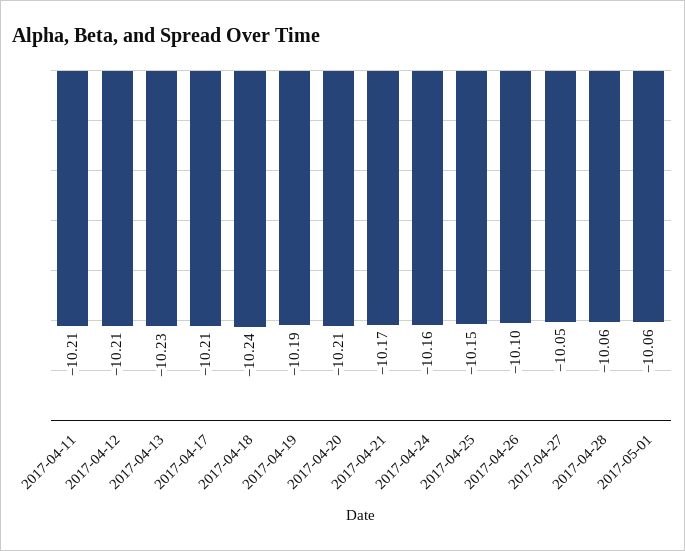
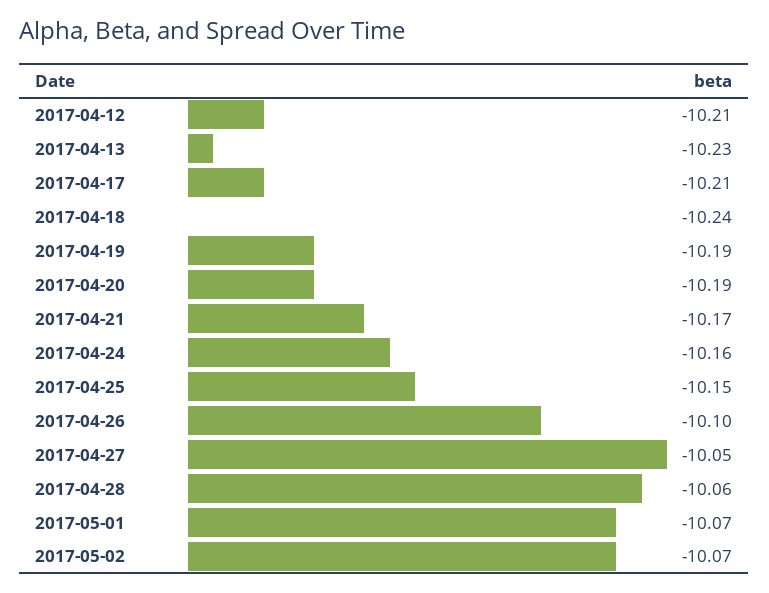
2017-04-11: -10.21 -> none
2017-04-20: -10.21 -> -10.19
2017-05-01: -10.06 -> -10.07
2017-05-02: none -> -10.07

